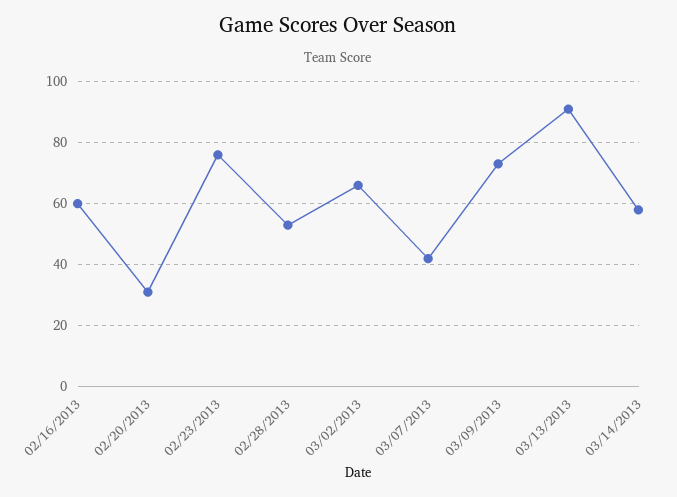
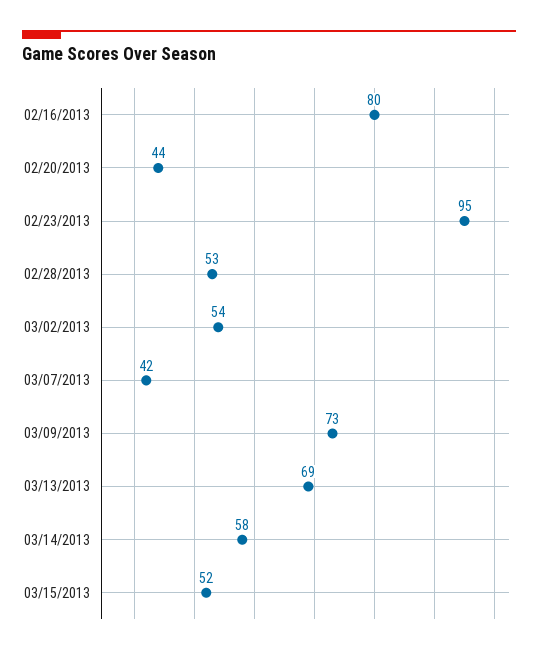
02/16/2013: 60 -> 80
02/20/2013: 30 -> 44
02/23/2013: 75 -> 95
03/02/2013: 65 -> 54
03/13/2013: 90 -> 69
03/15/2013: none -> 52

